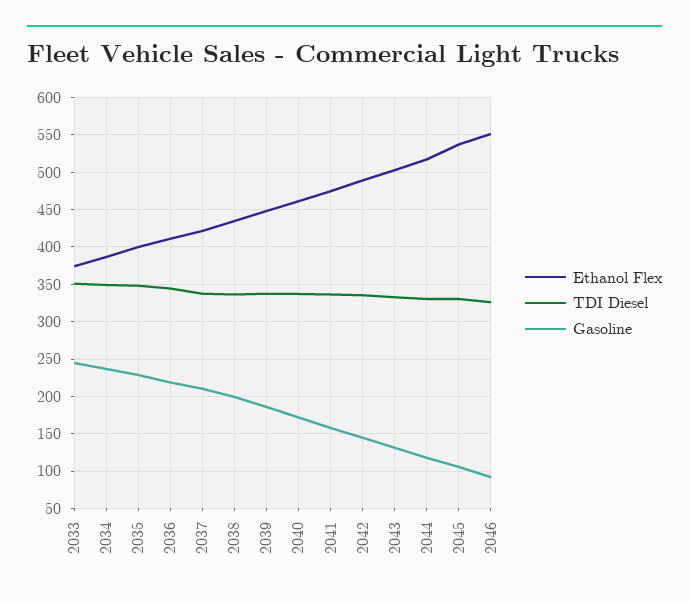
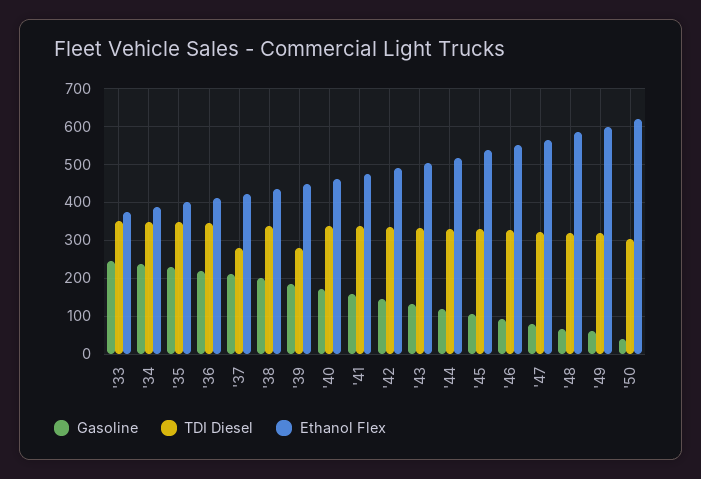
TDI Diesel, 2037: 340 -> 280
TDI Diesel, 2039: 340 -> 280
Gasoline, '47: none -> 80
TDI Diesel, '47: none -> 320
Ethanol Flex, '47: none -> 560
Gasoline, '48: none -> 60
TDI Diesel, '48: none -> 320
Ethanol Flex, '48: none -> 580
Gasoline, '49: none -> 60
TDI Diesel, '49: none -> 320
Ethanol Flex, '49: none -> 600
Gasoline, '50: none -> 40
TDI Diesel, '50: none -> 300
Ethanol Flex, '50: none -> 620

